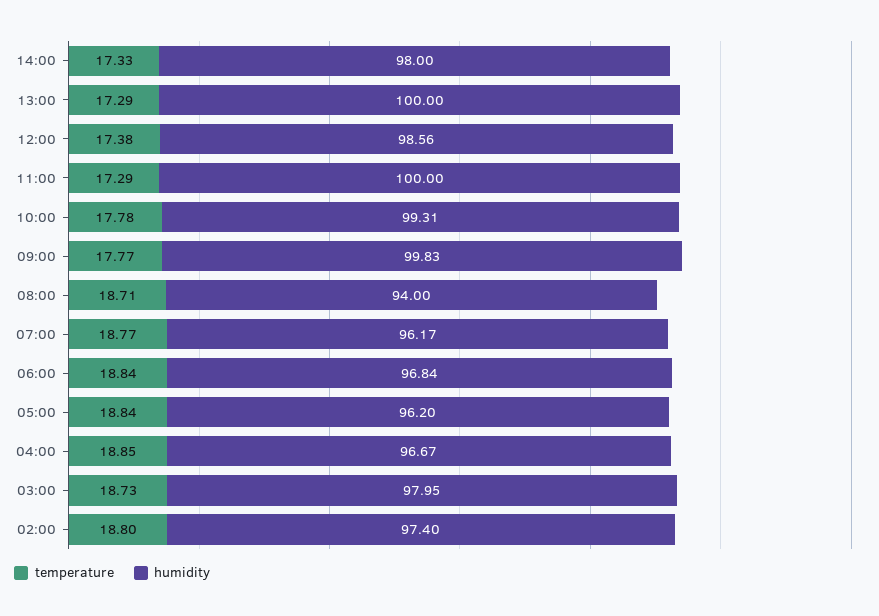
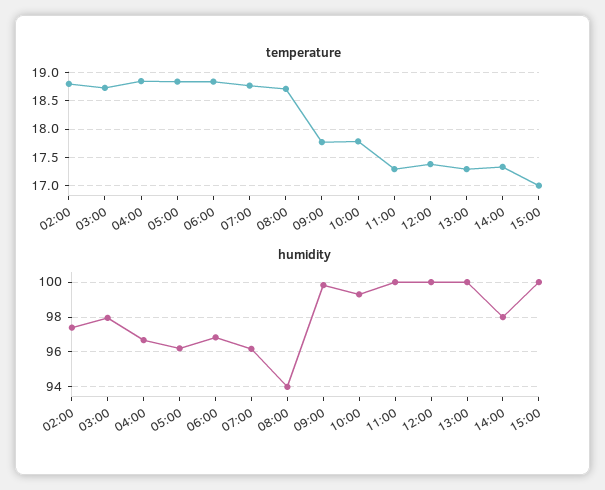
humidity, 12:00: 98.56 -> 100
temperature, 15:00: none -> 17
humidity, 15:00: none -> 100

